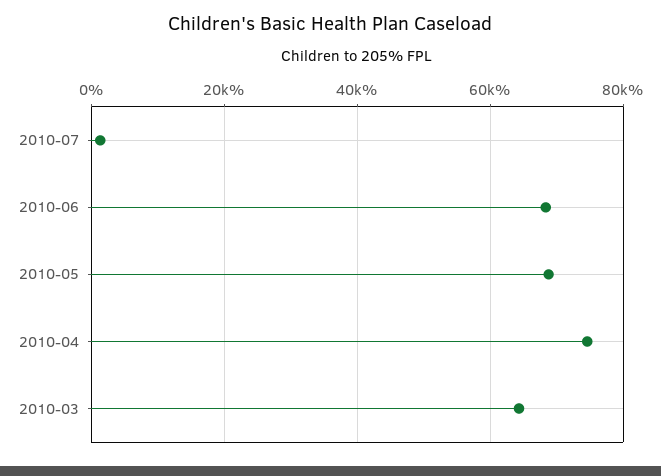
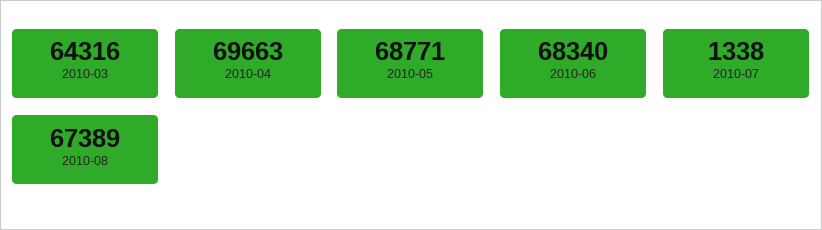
2010-04: 74000 -> 69663
2010-08: none -> 67389

